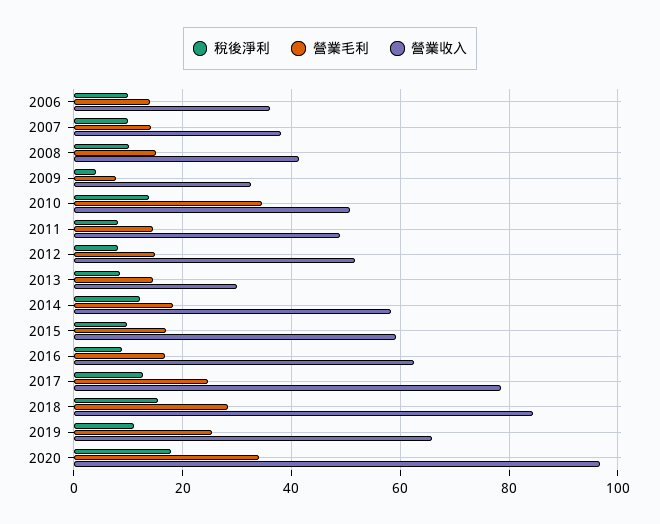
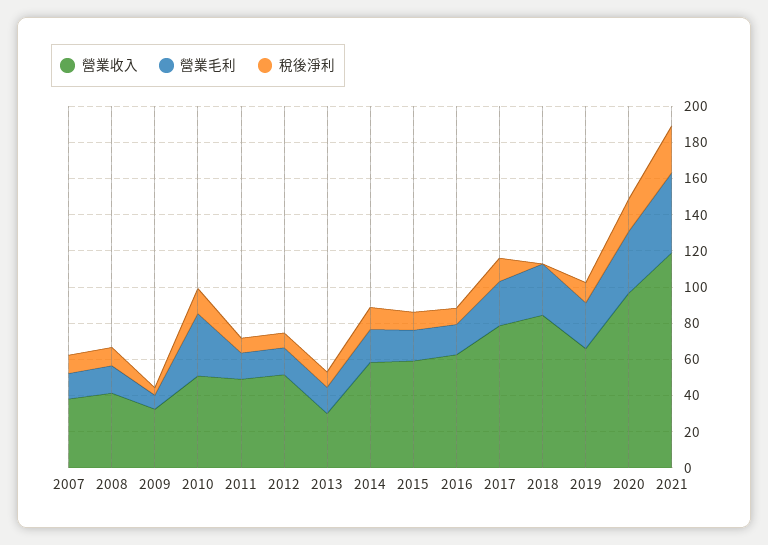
稅後淨利, 2006: 10 -> none
營業毛利, 2006: 14 -> none
營業收入, 2006: 36 -> none
稅後淨利, 2018: 16 -> 0
營業收入, 2021: none -> 120
營業毛利, 2021: none -> 45
稅後淨利, 2021: none -> 25

